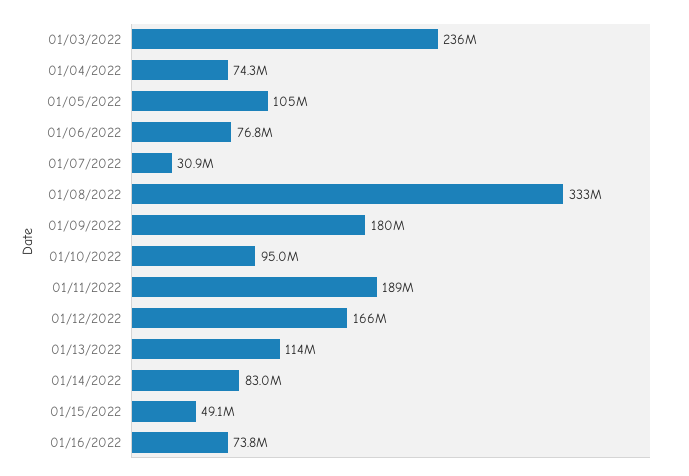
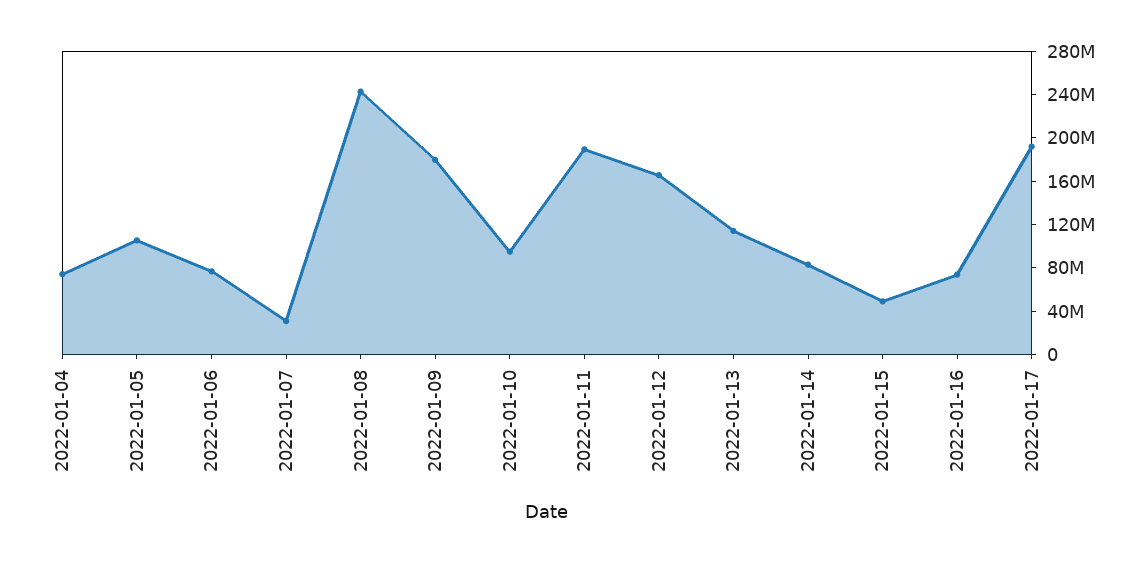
01/03/2022: 236000000 -> none
01/08/2022: 333000000 -> 240000000
2022-01-17: none -> 190000000

